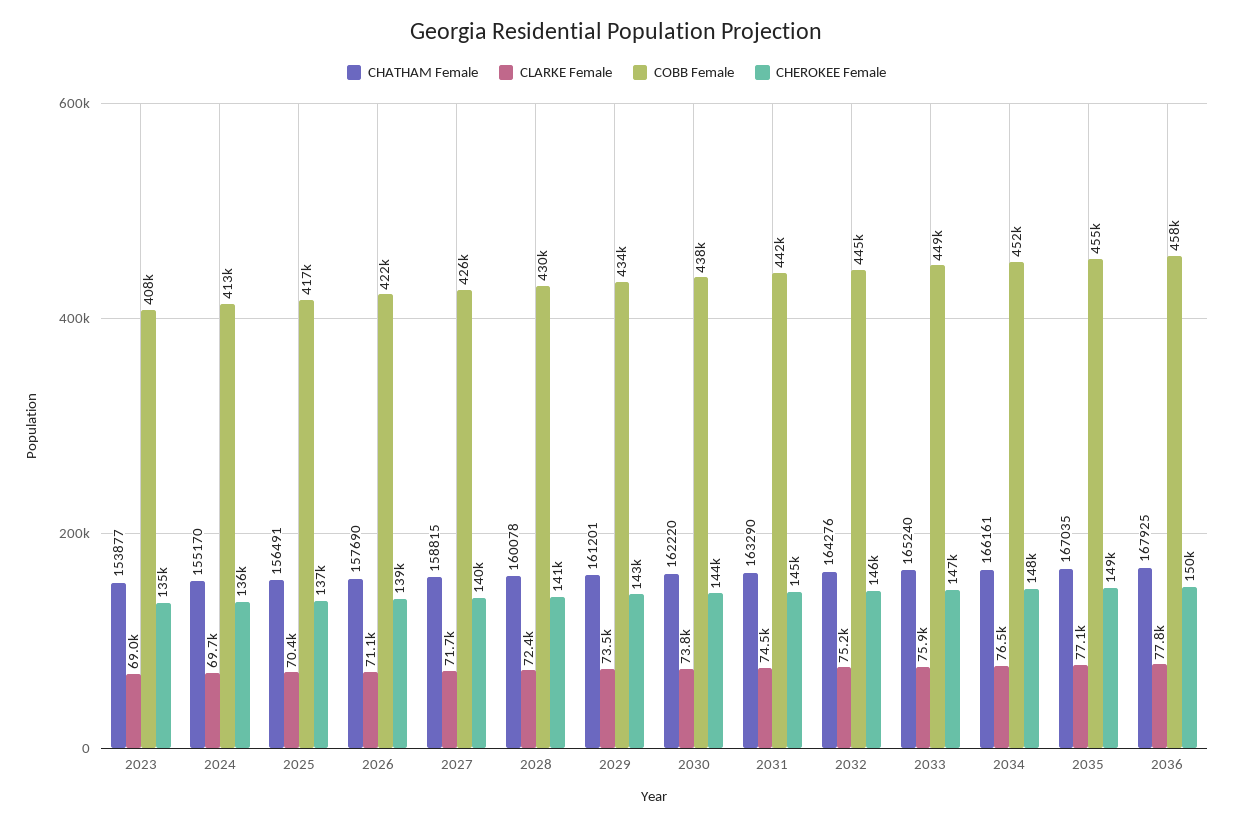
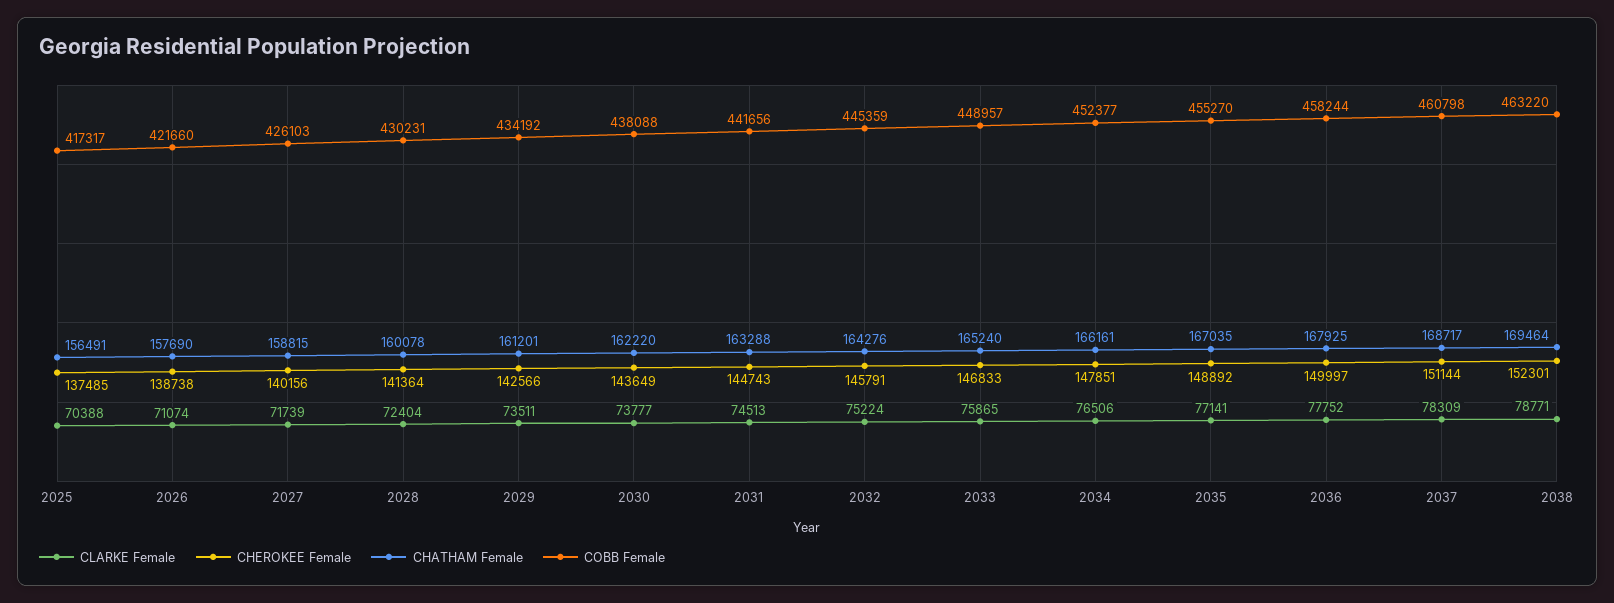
CHATHAM Female, 2023: 153877 -> none
CLARKE Female, 2023: 69000 -> none
COBB Female, 2023: 408000 -> none
CHEROKEE Female, 2023: 135000 -> none
CHATHAM Female, 2024: 155170 -> none
CLARKE Female, 2024: 69700 -> none
COBB Female, 2024: 413000 -> none
CHEROKEE Female, 2024: 136000 -> none
CHATHAM Female, 2031: 163290 -> 163288
CLARKE Female, 2037: none -> 78309
CHEROKEE Female, 2037: none -> 151144
CHATHAM Female, 2037: none -> 168717
COBB Female, 2037: none -> 460798
CLARKE Female, 2038: none -> 78771
CHEROKEE Female, 2038: none -> 152301
CHATHAM Female, 2038: none -> 169464
COBB Female, 2038: none -> 463220

